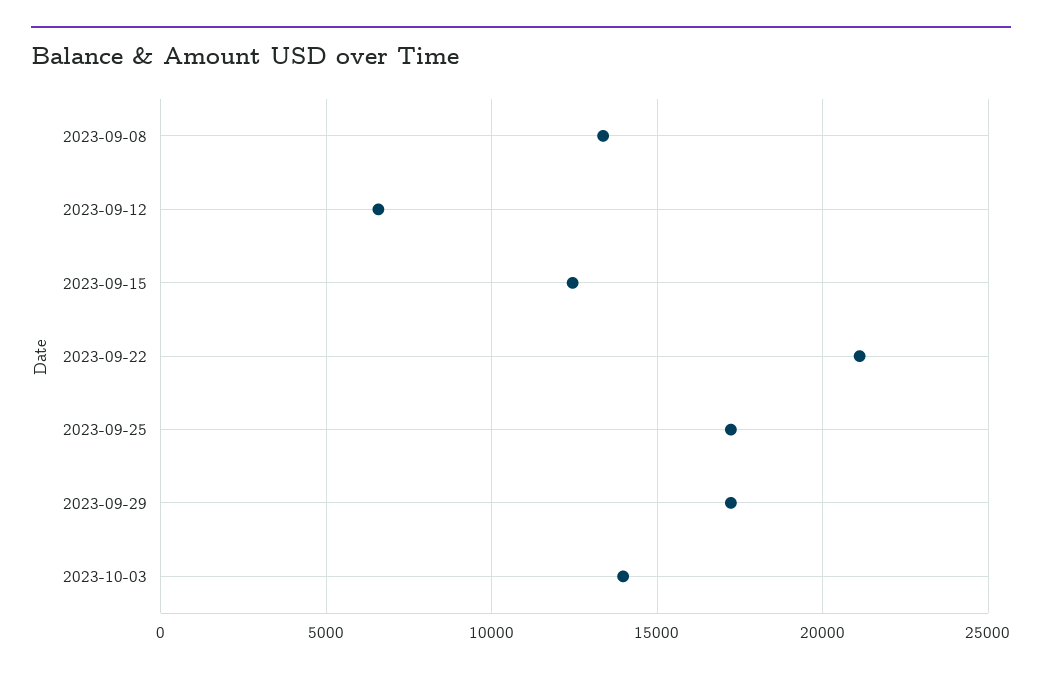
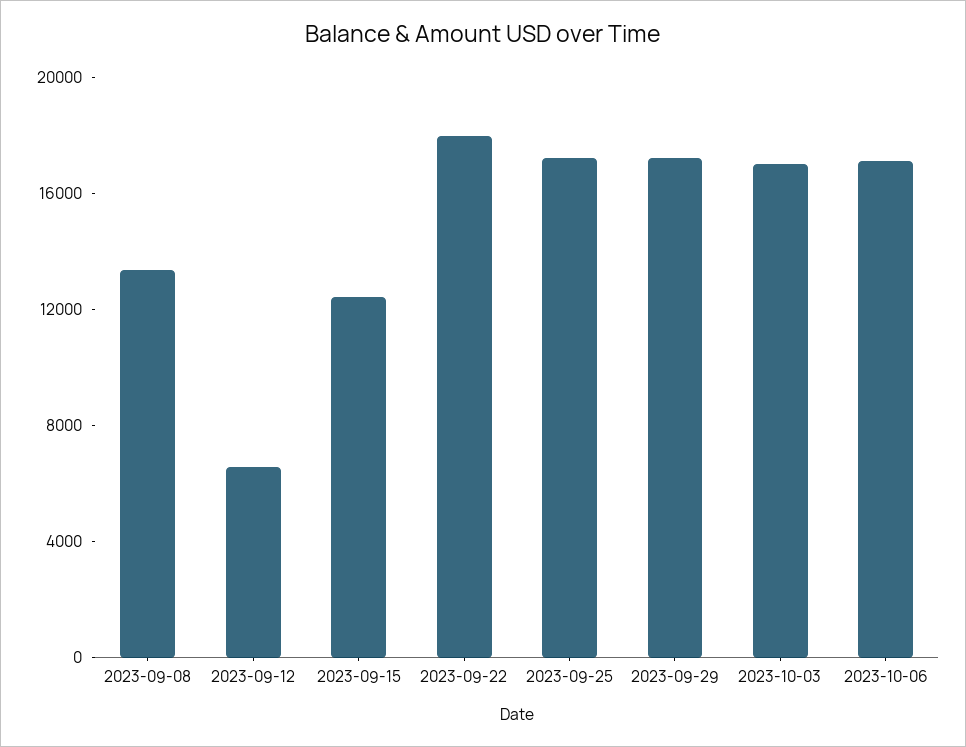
2023-09-22: 21000 -> 18000
2023-10-03: 14000 -> 17000
2023-10-06: none -> 17000

